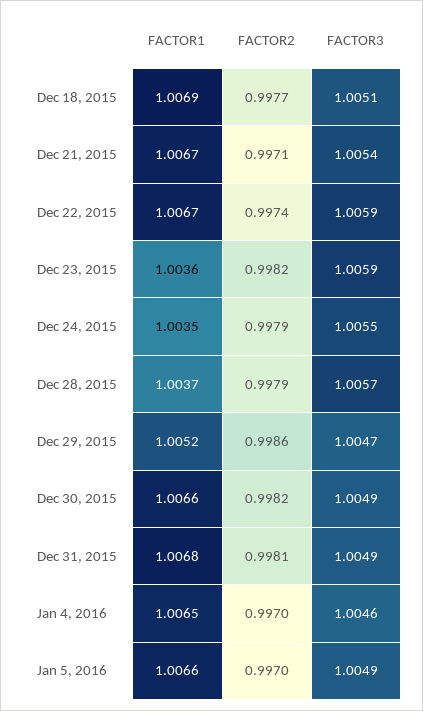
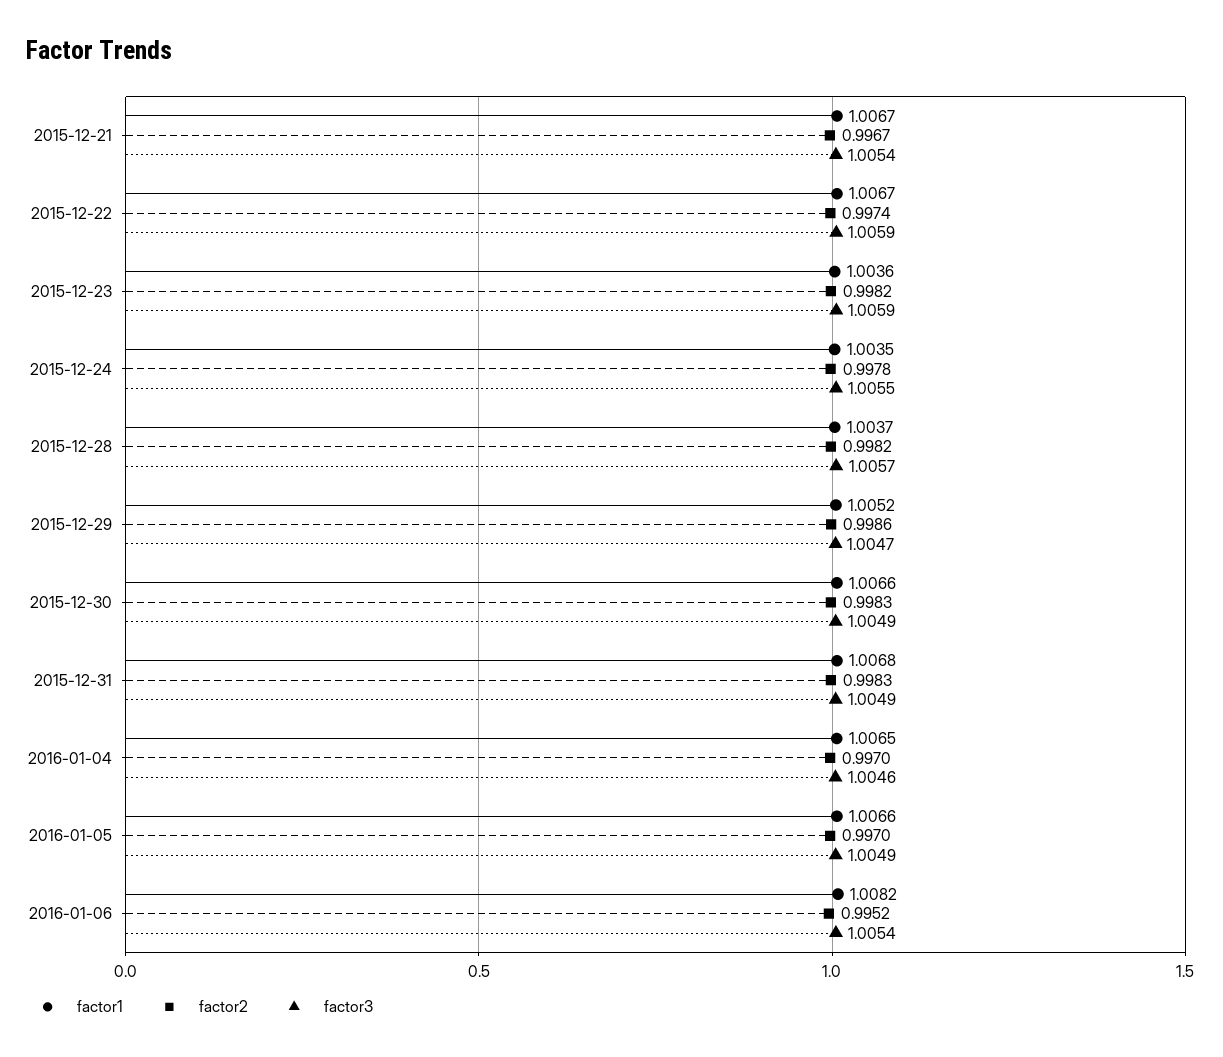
FACTOR1, Dec 18, 2015: 1.0069 -> none
FACTOR2, Dec 18, 2015: 0.9977 -> none
FACTOR3, Dec 18, 2015: 1.0051 -> none
FACTOR2, Dec 21, 2015: 0.9971 -> 0.9967
FACTOR2, Dec 24, 2015: 0.9979 -> 0.9978
FACTOR2, Dec 28, 2015: 0.9979 -> 0.9982
FACTOR2, Dec 30, 2015: 0.9982 -> 0.9983
FACTOR2, Dec 31, 2015: 0.9981 -> 0.9983
FACTOR1, 2016-01-06: none -> 1.0082
FACTOR2, 2016-01-06: none -> 0.9952
FACTOR3, 2016-01-06: none -> 1.0054

